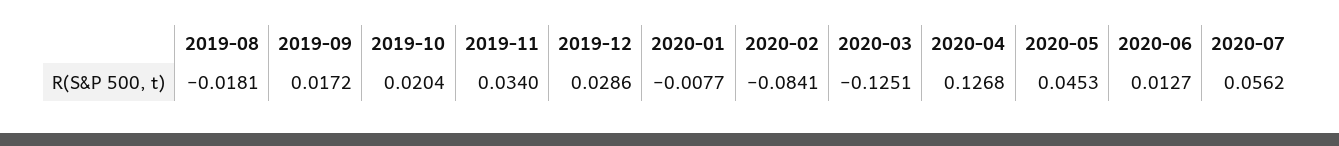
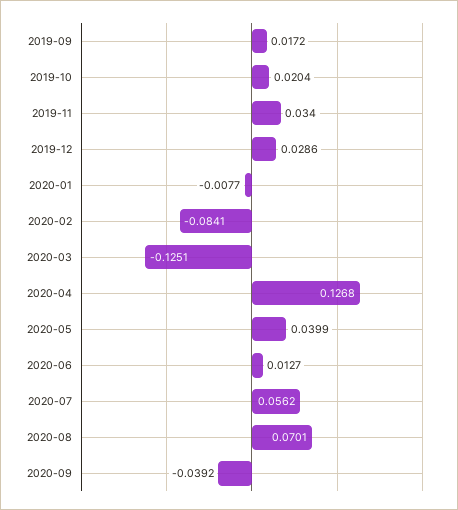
2019-08: -0.0181 -> none
2020-05: 0.0453 -> 0.0399
2020-08: none -> 0.0701
2020-09: none -> -0.0392

